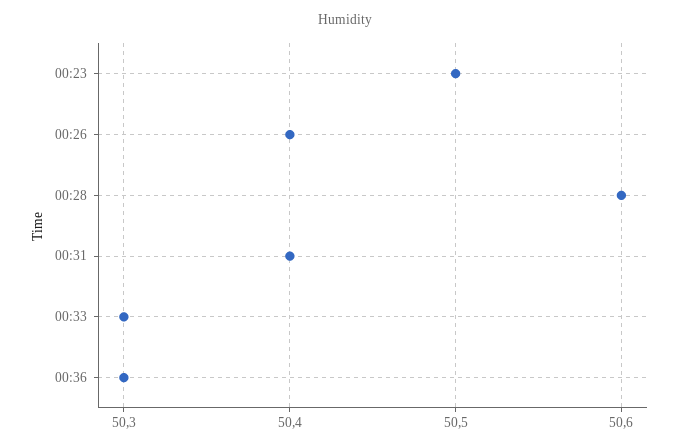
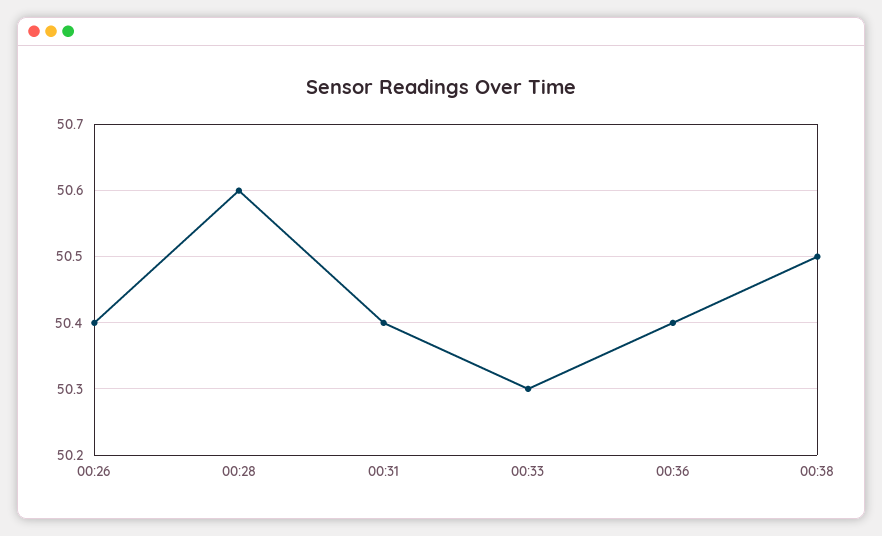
00:23: 50.5 -> none
00:36: 50.3 -> 50.4
00:38: none -> 50.5

